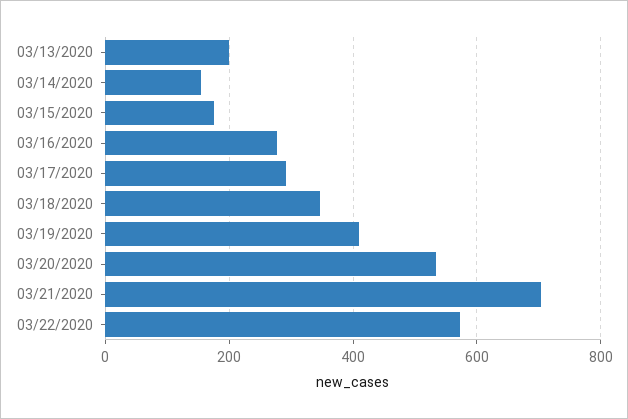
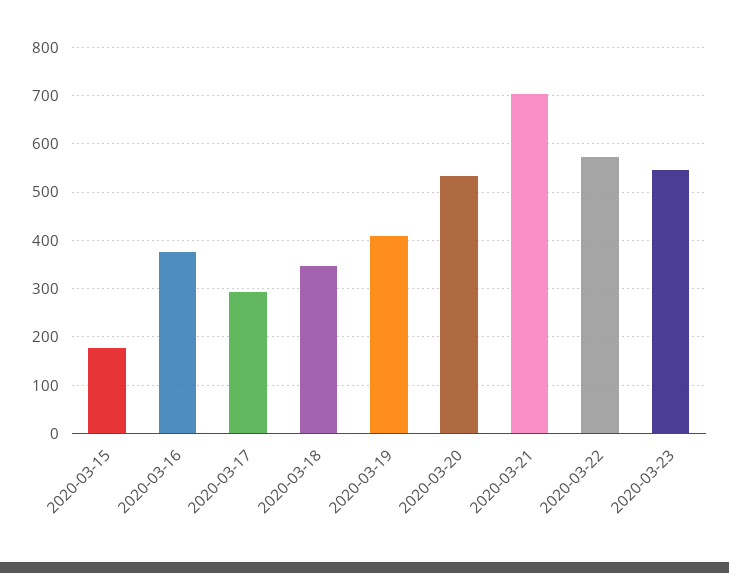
03/13/2020: 200 -> none
03/14/2020: 160 -> none
03/16/2020: 280 -> 380
2020-03-23: none -> 540

